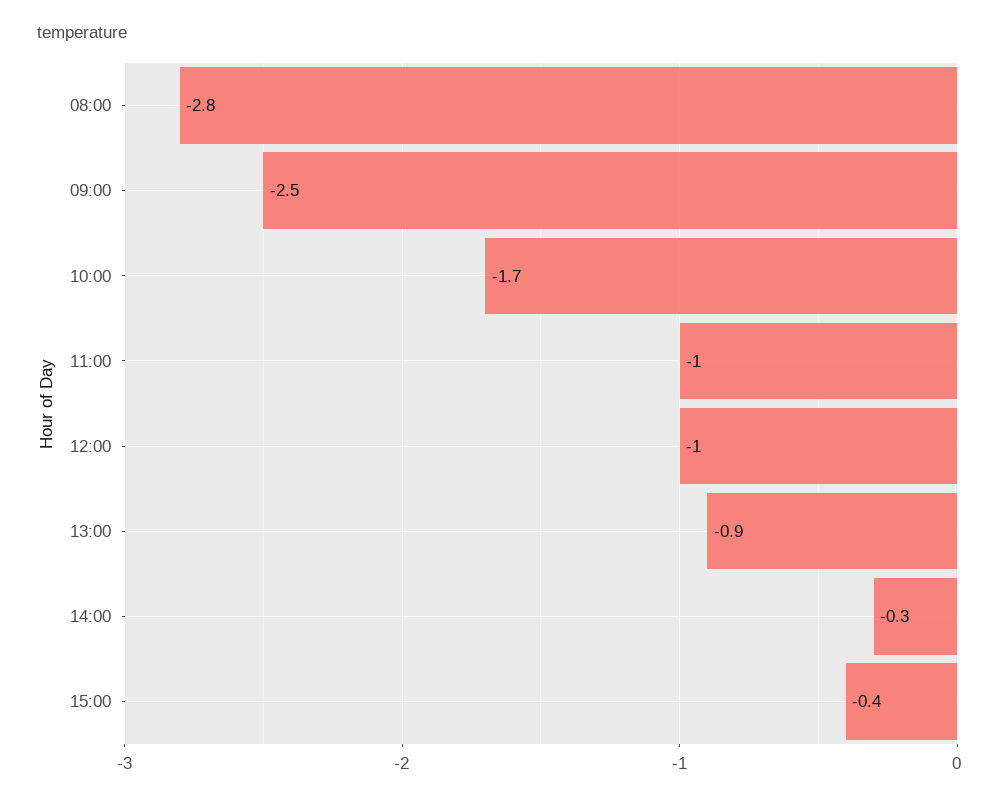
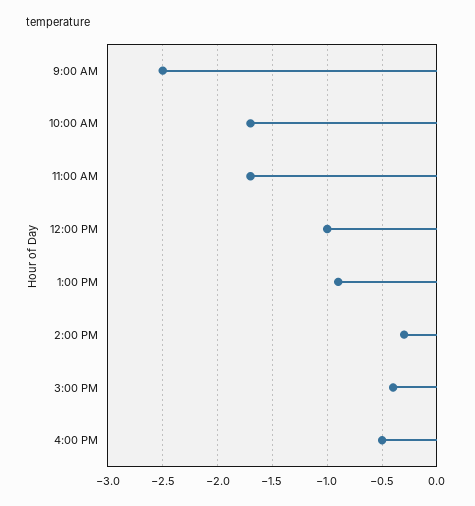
08:00: -2.8 -> none
11:00: -1 -> -1.7
4:00 PM: none -> -0.5

